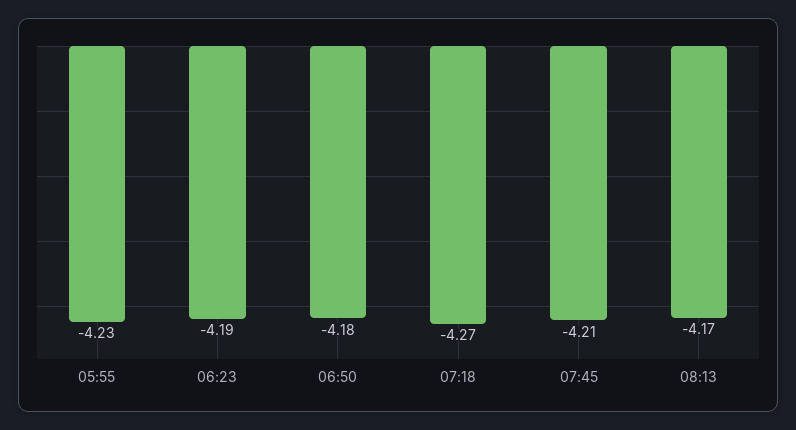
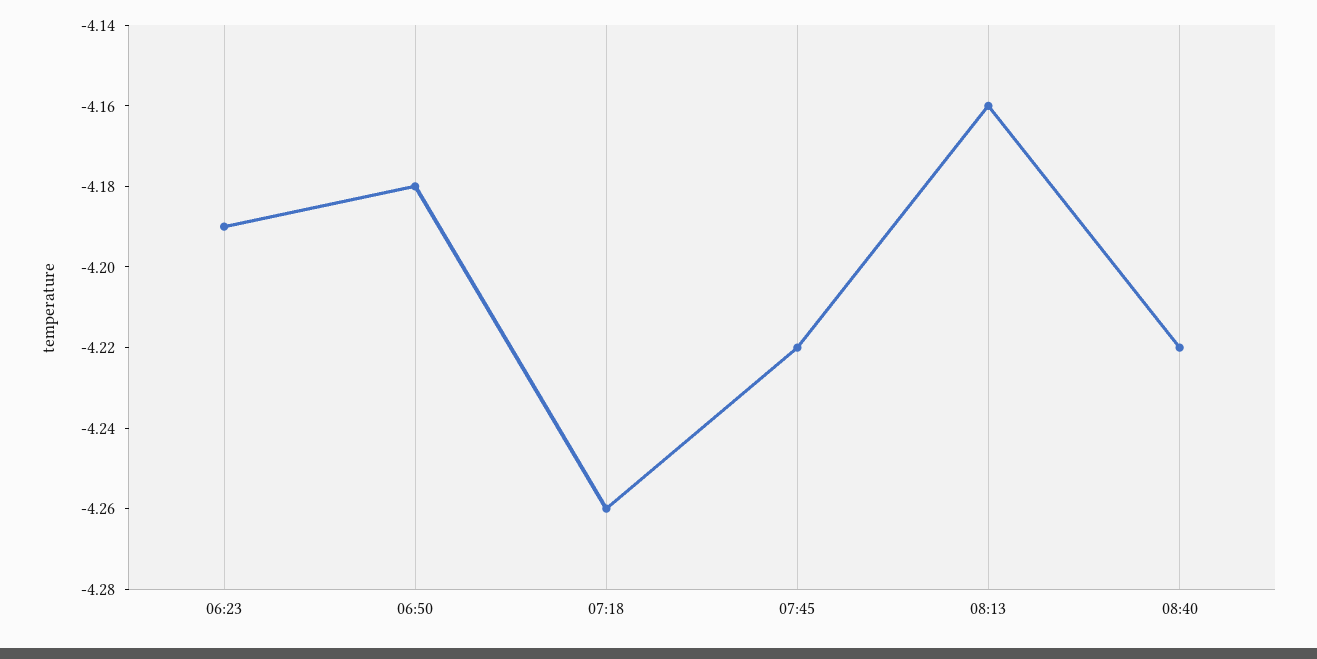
05:55: -4.23 -> none
07:18: -4.27 -> -4.26
07:45: -4.21 -> -4.22
08:13: -4.17 -> -4.16
08:40: none -> -4.22

